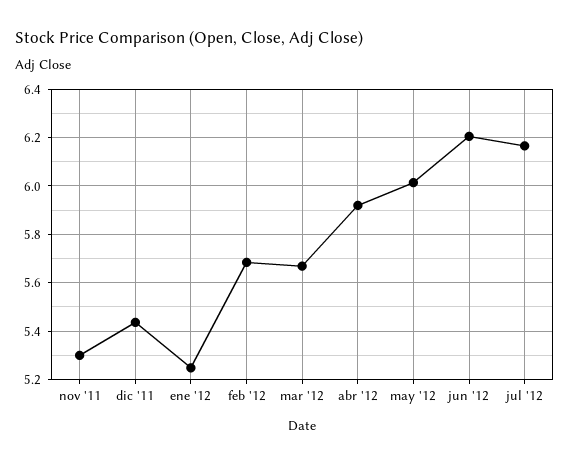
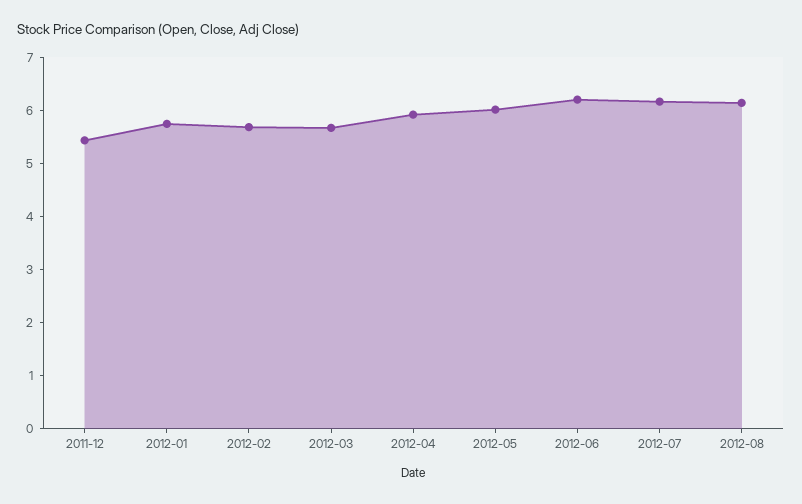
nov '11: 5.3 -> none
ene '12: 5.25 -> 5.8
2012-08: none -> 6.2

